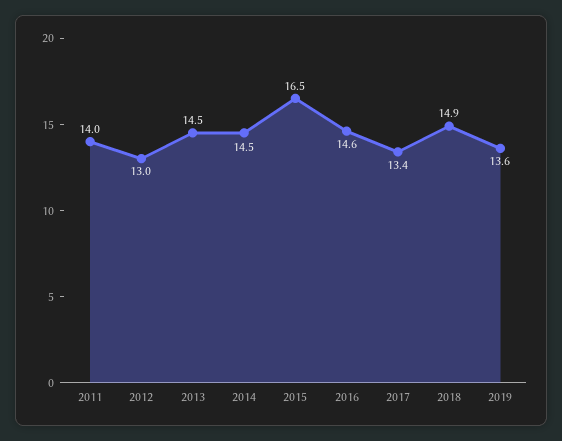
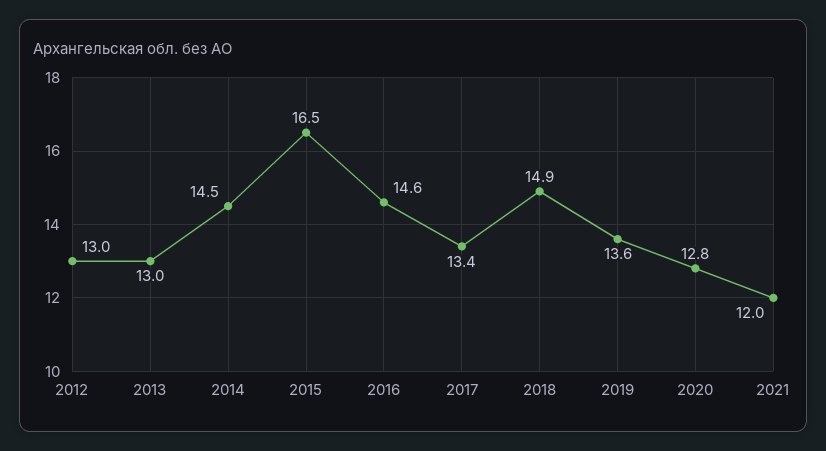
2011: 14 -> none
2013: 14.5 -> 13
2020: none -> 12.8
2021: none -> 12

